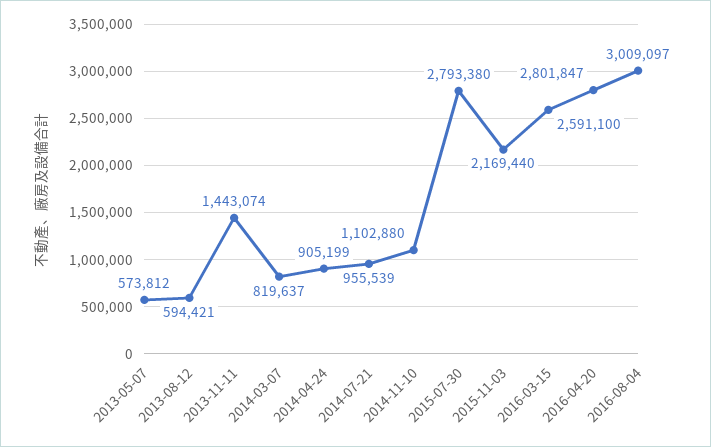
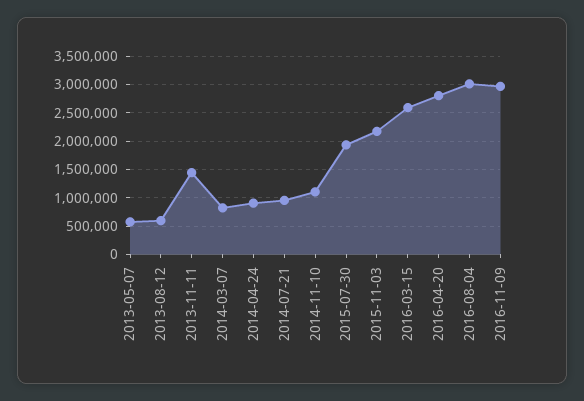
2015-07-30: 2793380 -> 2000000
2016-11-09: none -> 3000000

